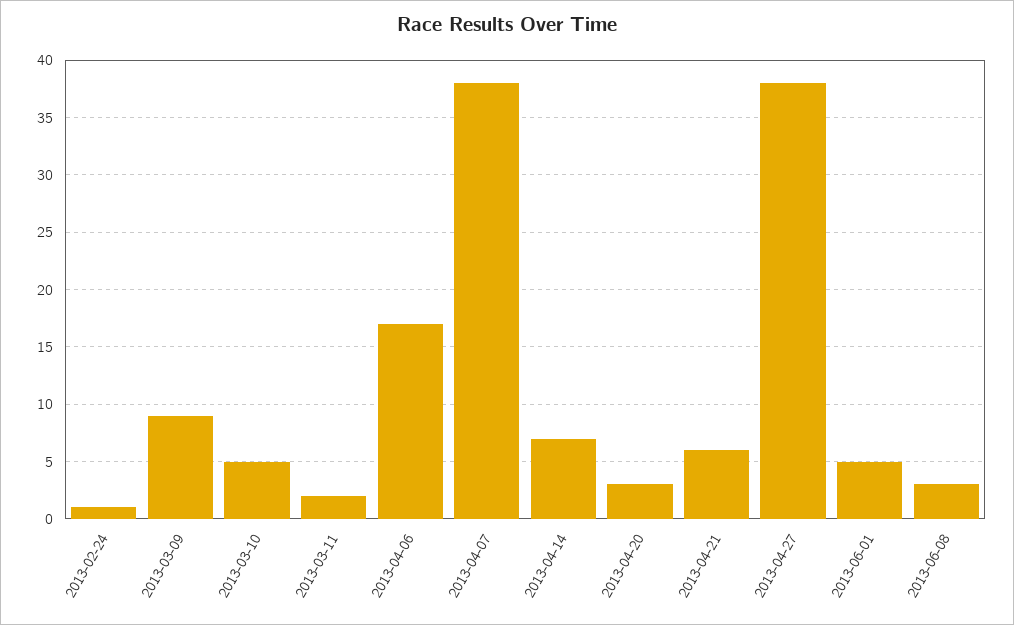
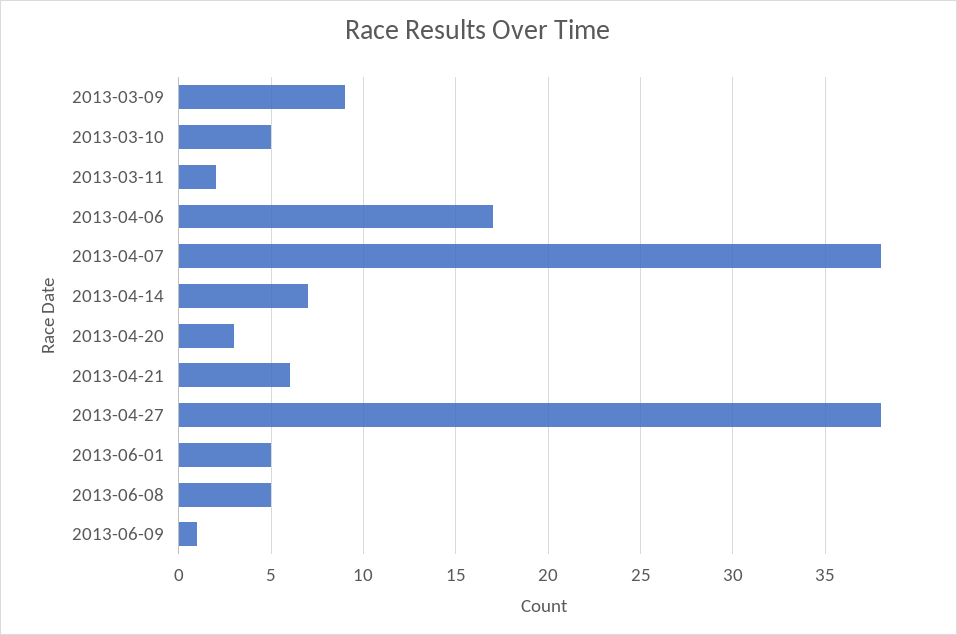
2013-02-24: 1 -> none
2013-06-08: 3 -> 5
2013-06-09: none -> 1

